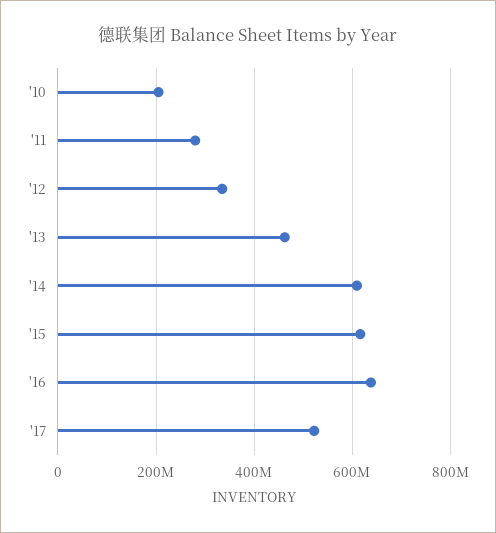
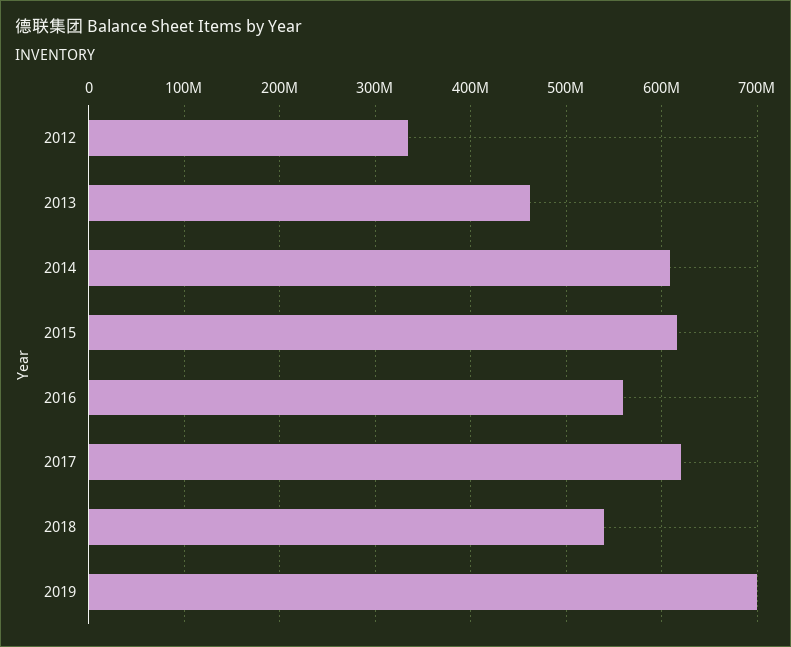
'10: 200000000 -> none
'11: 280000000 -> none
'16: 640000000 -> 560000000
'17: 520000000 -> 620000000
2018: none -> 540000000
2019: none -> 700000000

